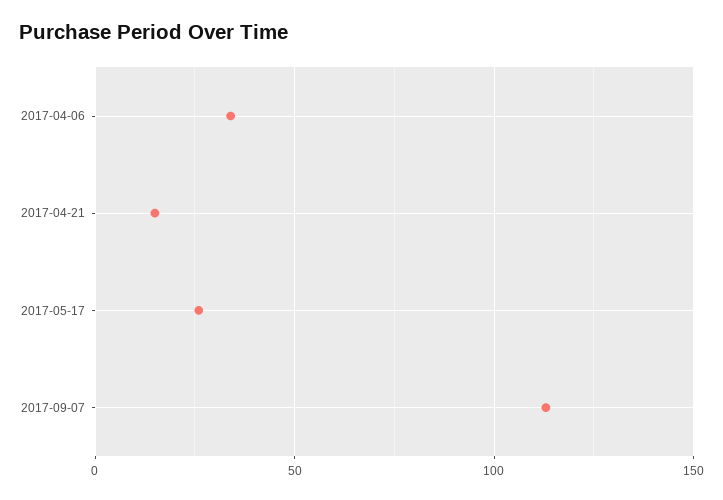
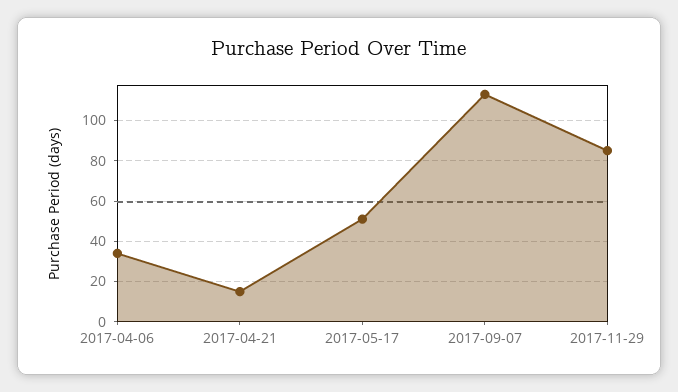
2017-05-17: 25 -> 50
2017-11-29: none -> 85

